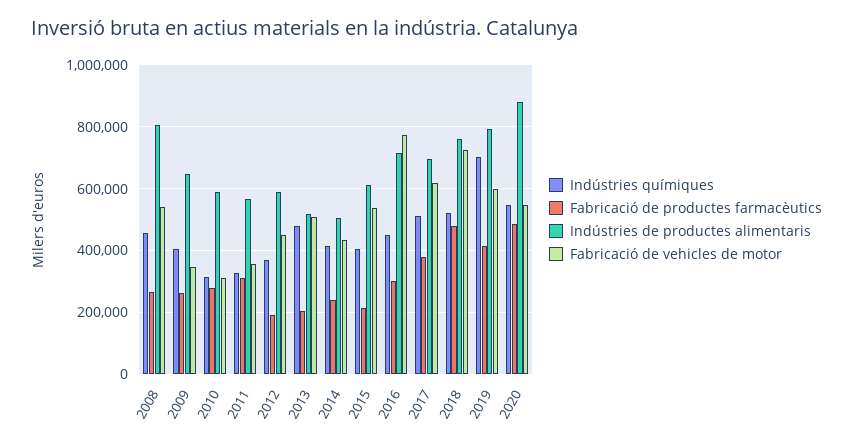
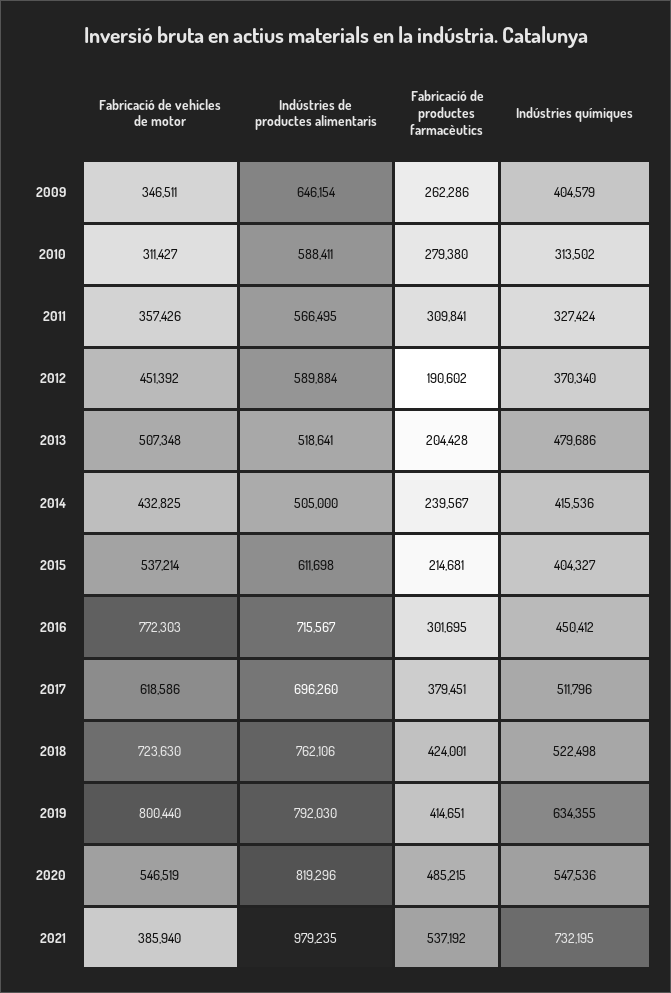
Indústries químiques, 2008: 460000 -> none
Fabricació de productes farmacèutics, 2008: 260000 -> none
Indústries de productes alimentaris, 2008: 800000 -> none
Fabricació de vehicles de motor, 2008: 540000 -> none
Fabricació de productes farmacèutics, 2018: 480000 -> 424001
Indústries químiques, 2019: 700000 -> 634355
Fabricació de vehicles de motor, 2019: 600000 -> 800440
Indústries de productes alimentaris, 2020: 880000 -> 819296
Fabricació de vehicles de motor, 2021: none -> 385940
Indústries de productes alimentaris, 2021: none -> 979235
Fabricació de productes farmacèutics, 2021: none -> 537192
Indústries químiques, 2021: none -> 732195

